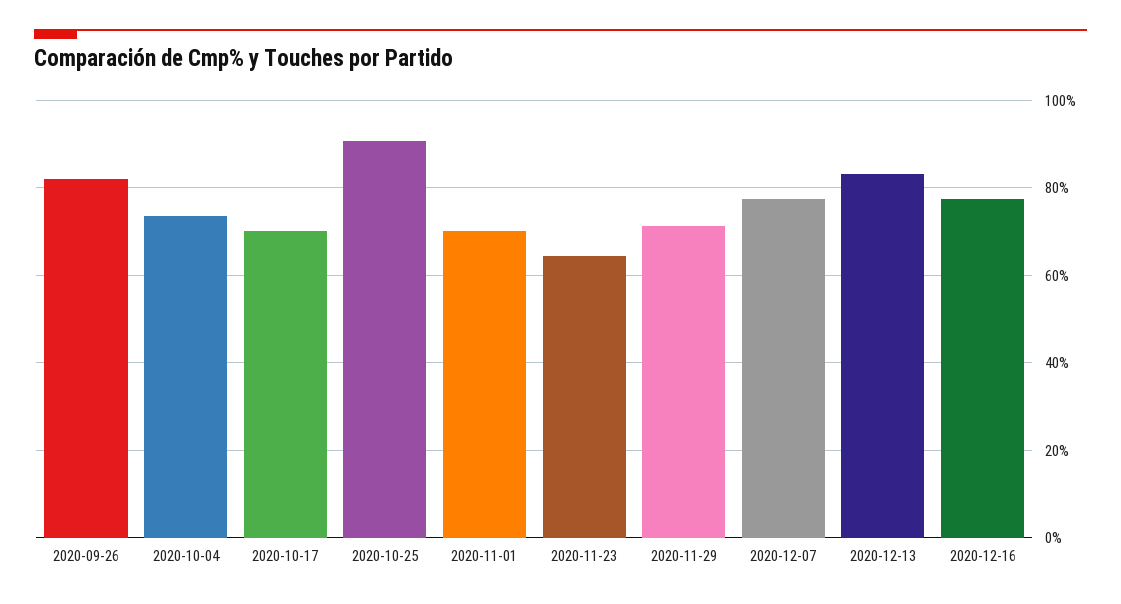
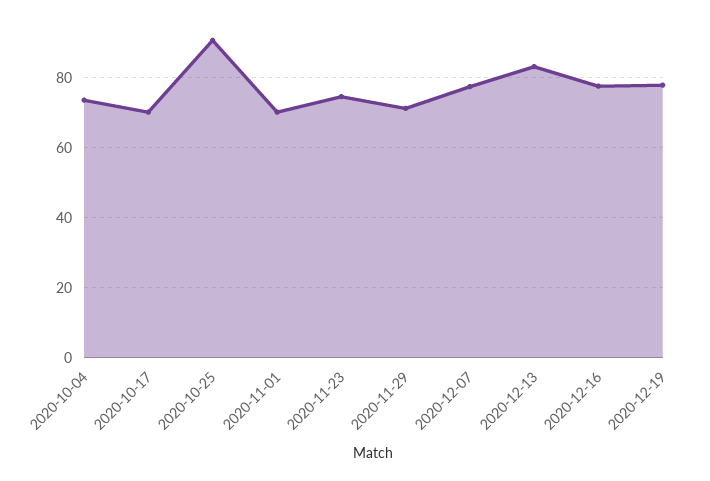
2020-09-26: 82 -> none
2020-11-23: 64 -> 74
2020-12-19: none -> 78

